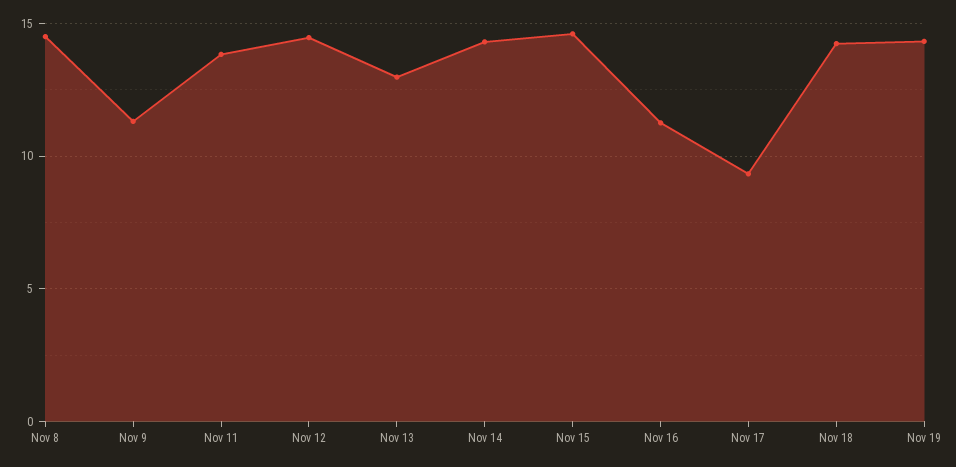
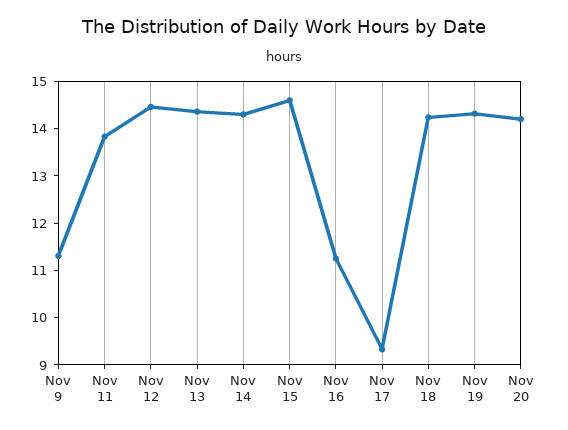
Nov 8: 14.5 -> none
Nov 13: 13 -> 14.4
Nov 20: none -> 14.2

